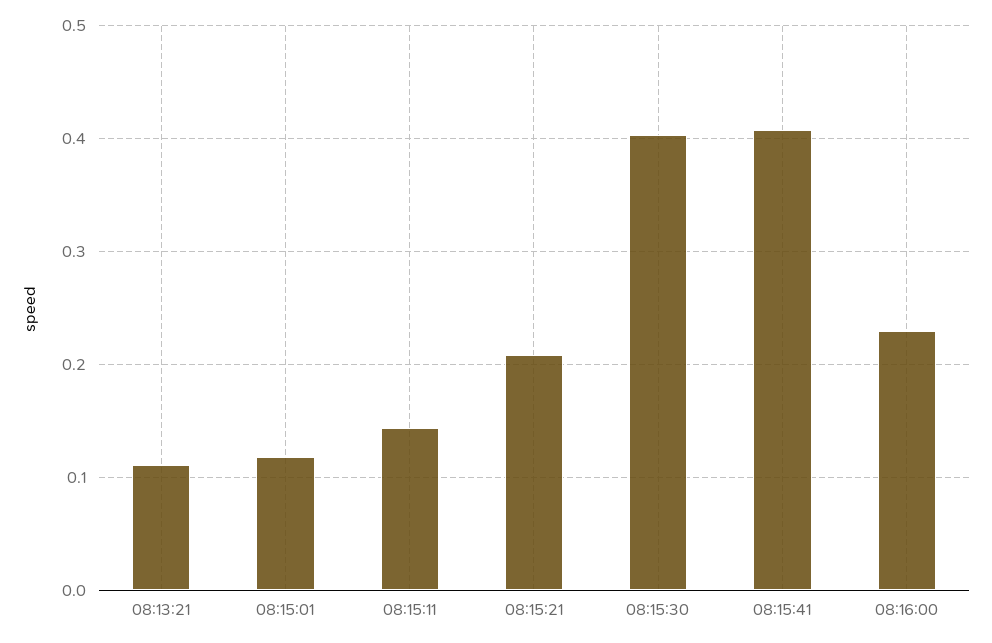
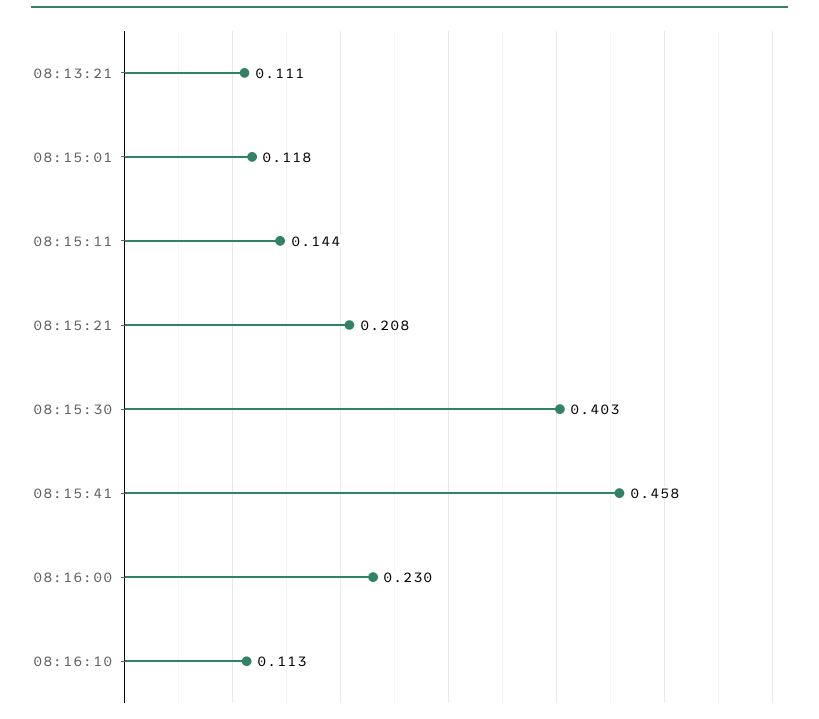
08:15:41: 0.41 -> 0.458
08:16:10: none -> 0.113

